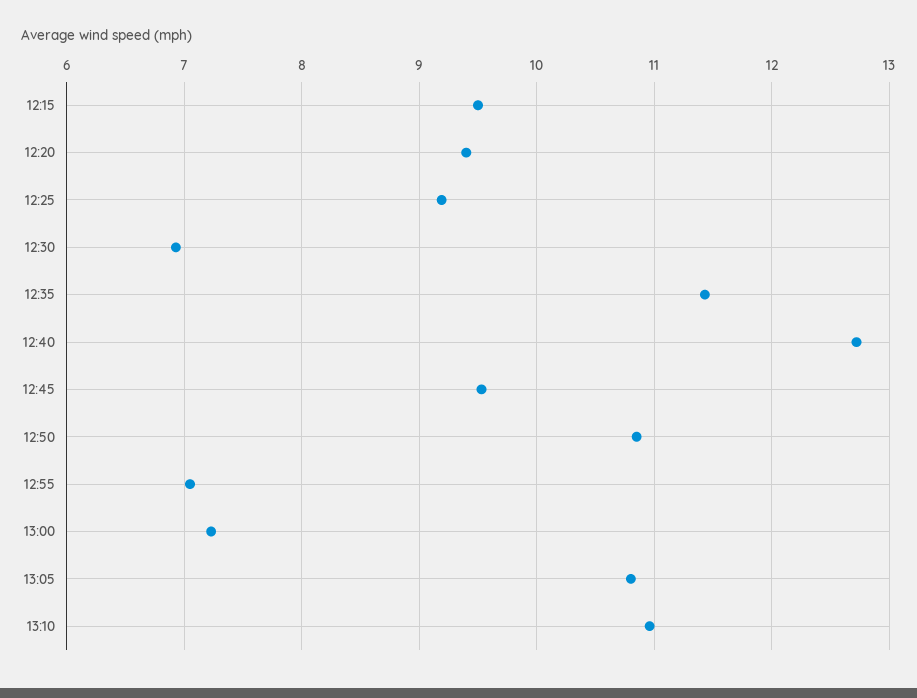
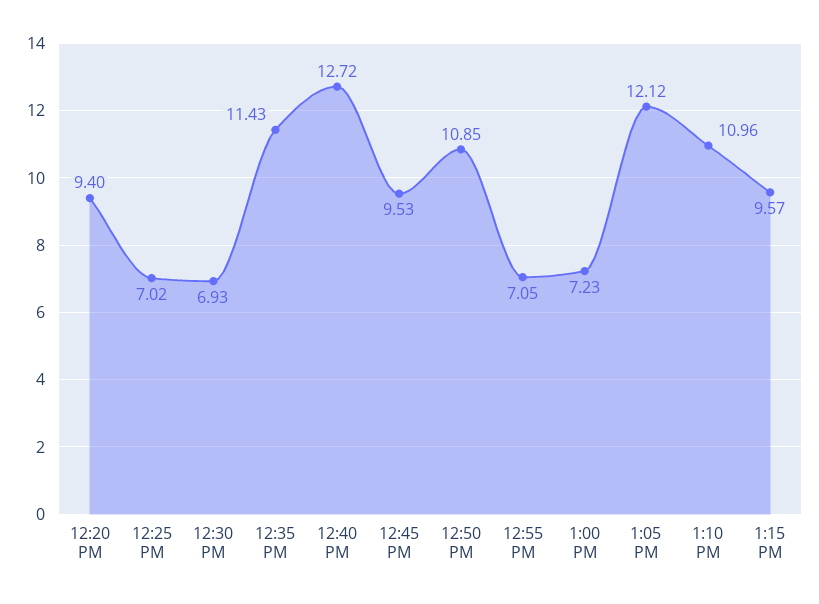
12:15: 9.5 -> none
12:25: 9.2 -> 7.02
13:05: 10.8 -> 12.12
1:15 PM: none -> 9.57

